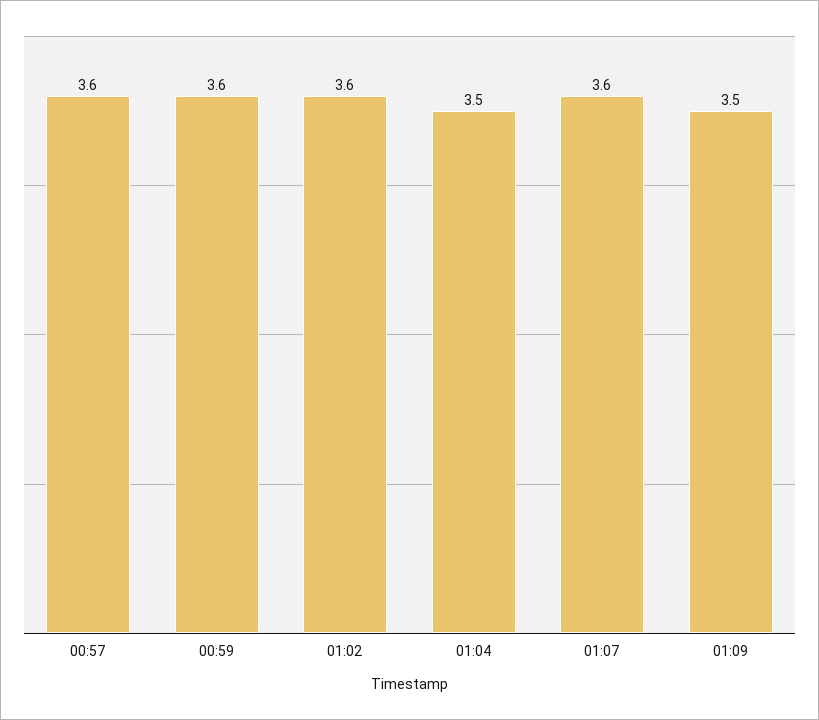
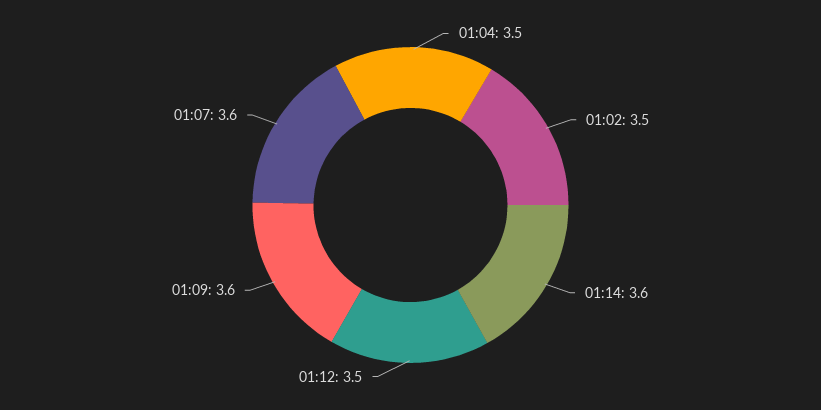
00:57: 3.6 -> none
00:59: 3.6 -> none
01:02: 3.6 -> 3.5
01:09: 3.5 -> 3.6
01:14: none -> 3.6
01:12: none -> 3.5

